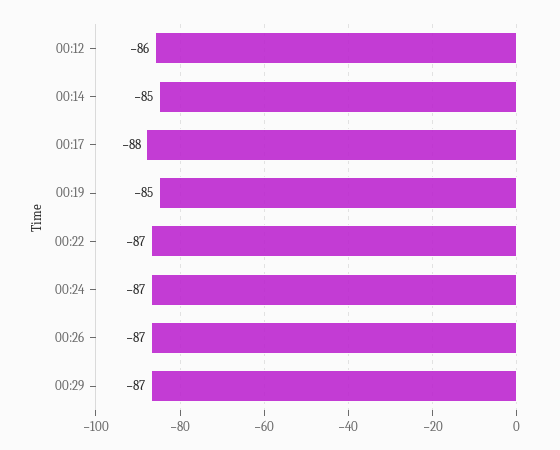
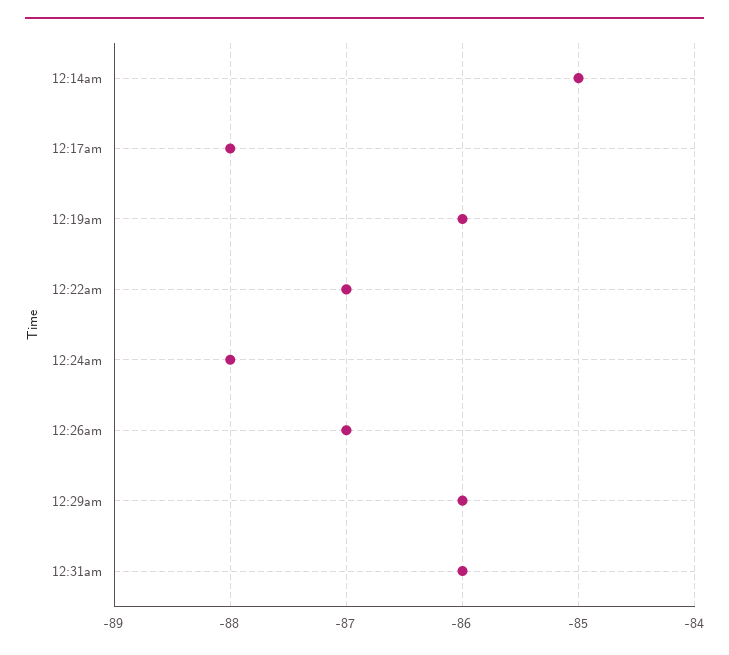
00:12: -86 -> none
00:19: -85 -> -86
00:24: -87 -> -88
00:29: -87 -> -86
12:31am: none -> -86

